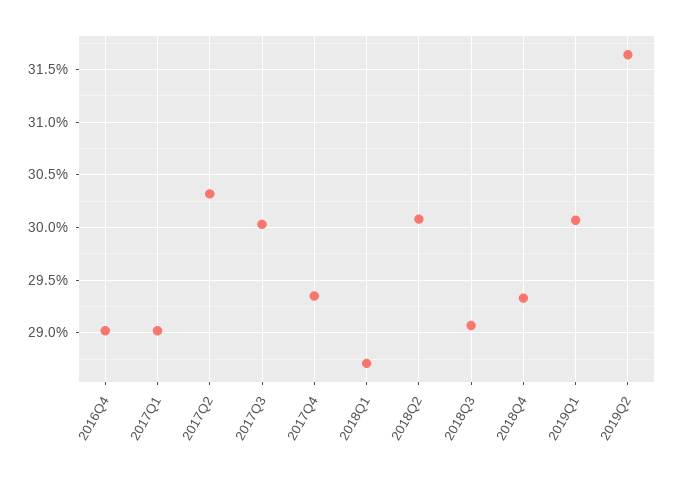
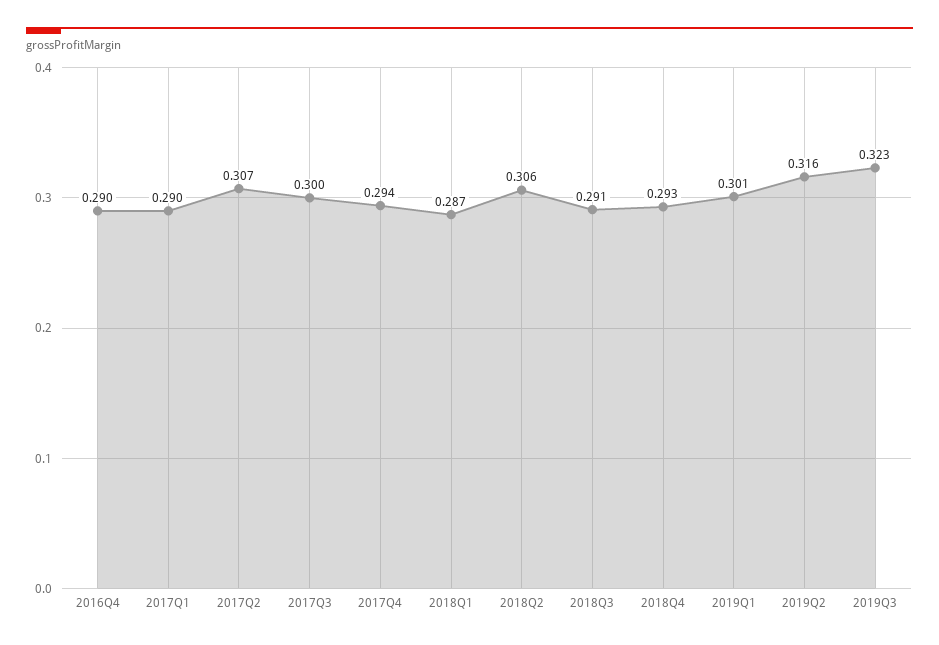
2017Q2: 0.303 -> 0.307
2018Q2: 0.301 -> 0.306
2019Q3: none -> 0.323

